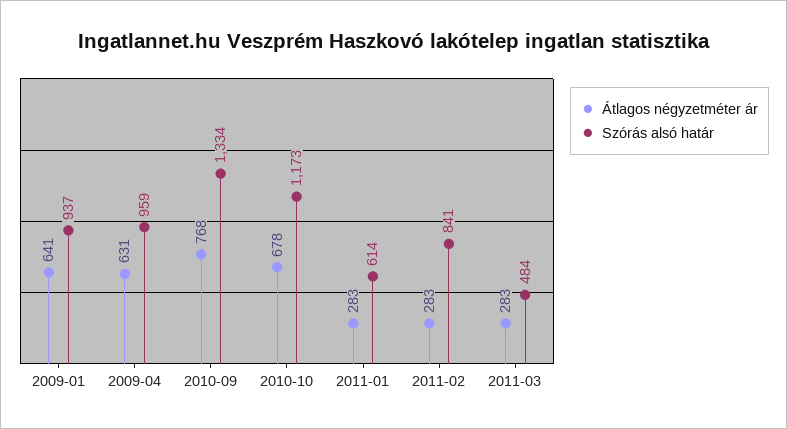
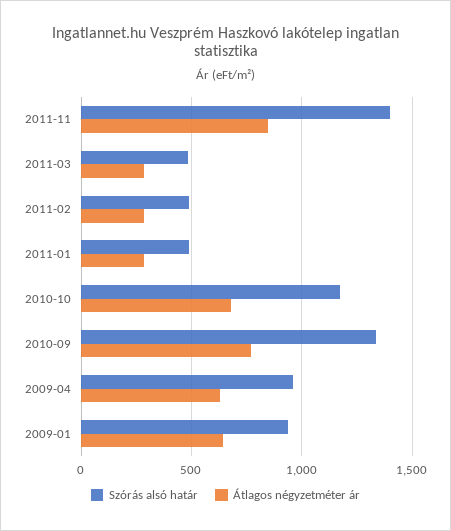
Szórás alsó határ, 2011-01: 614 -> 500
Szórás alsó határ, 2011-02: 841 -> 500
Szórás alsó határ, 2011-11: none -> 1400
Átlagos négyzetméter ár, 2011-11: none -> 850

